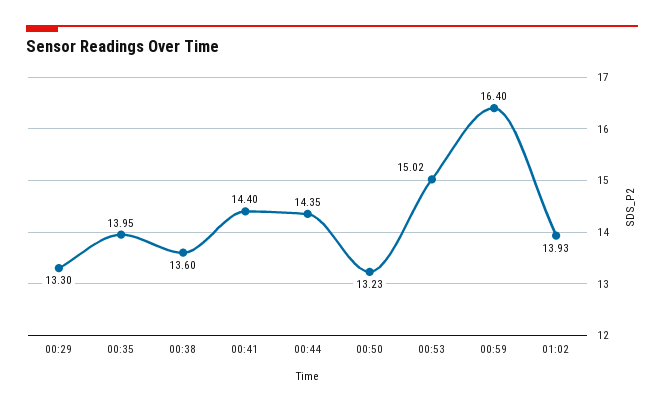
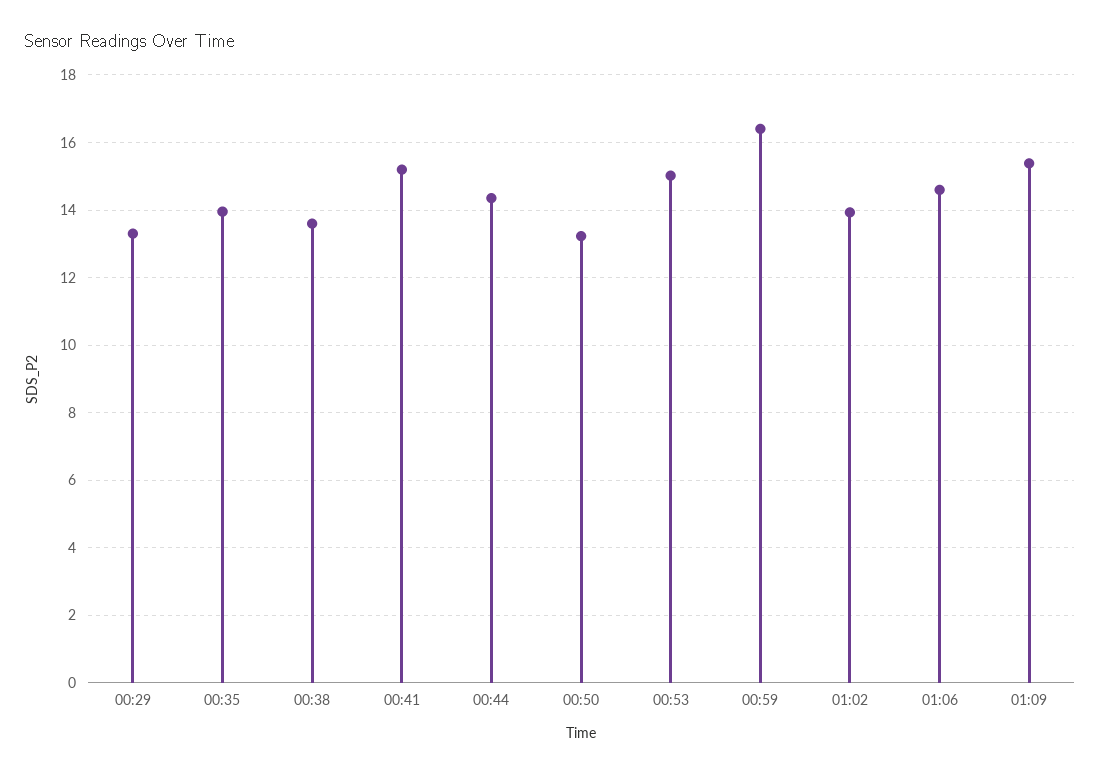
00:41: 14.4 -> 15.2
01:06: none -> 14.6
01:09: none -> 15.4

